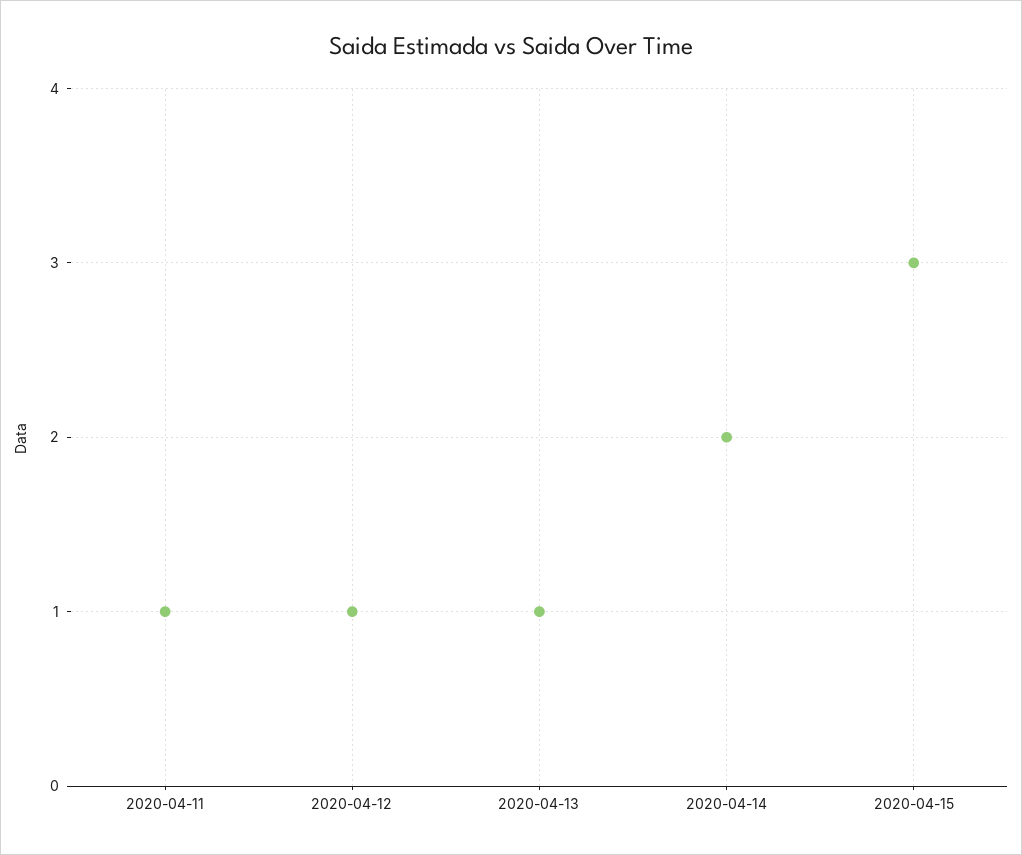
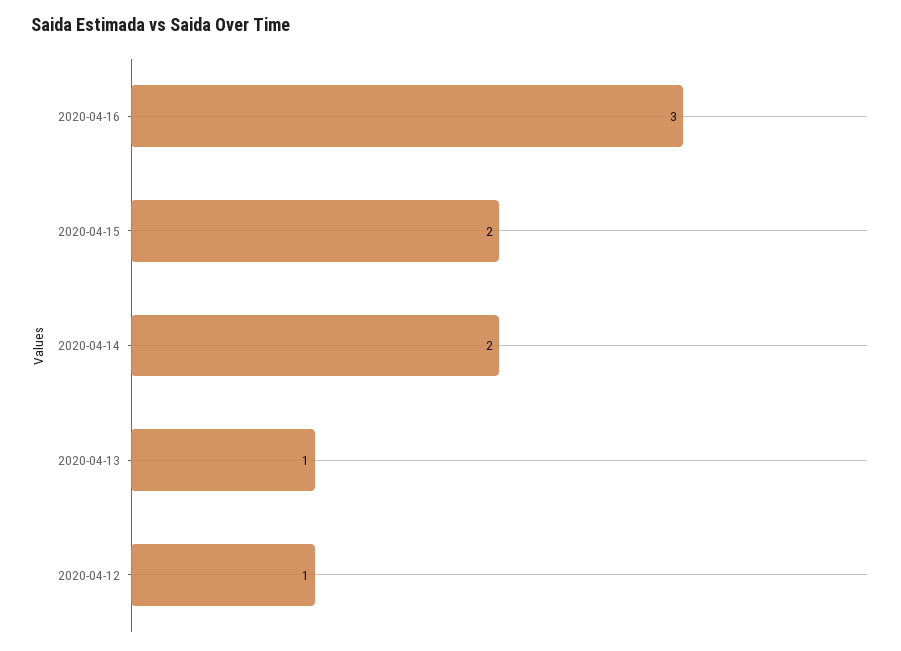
2020-04-11: 1 -> none
2020-04-15: 3 -> 2
2020-04-16: none -> 3

